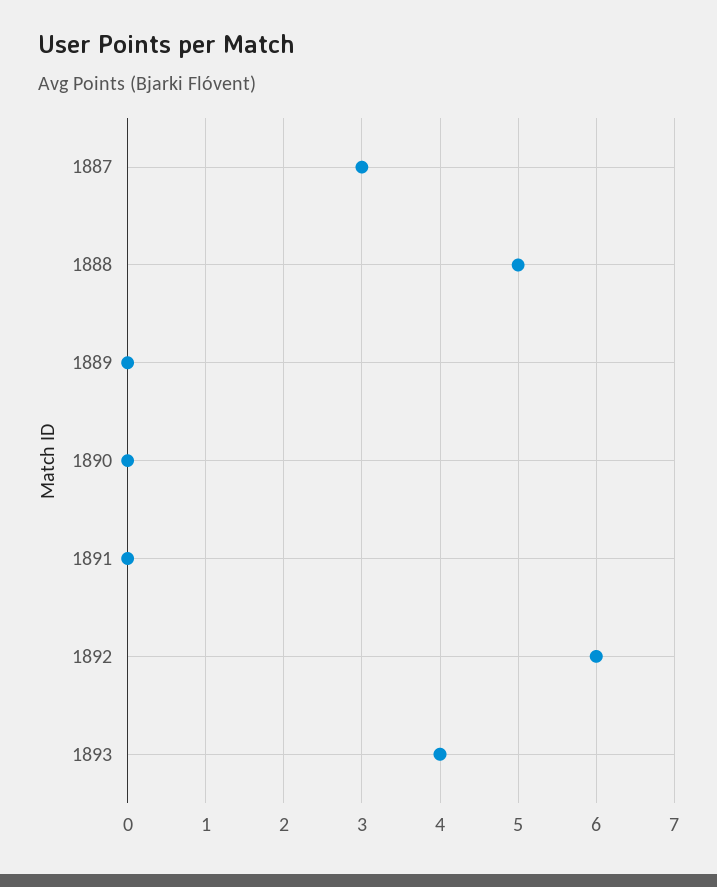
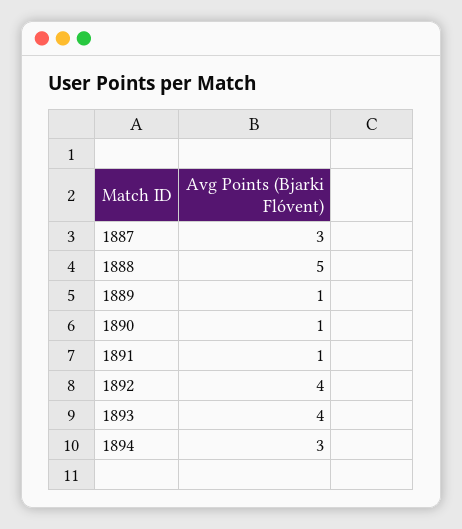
1889: 0 -> 1
1890: 0 -> 1
1891: 0 -> 1
1892: 6 -> 4
1894: none -> 3

